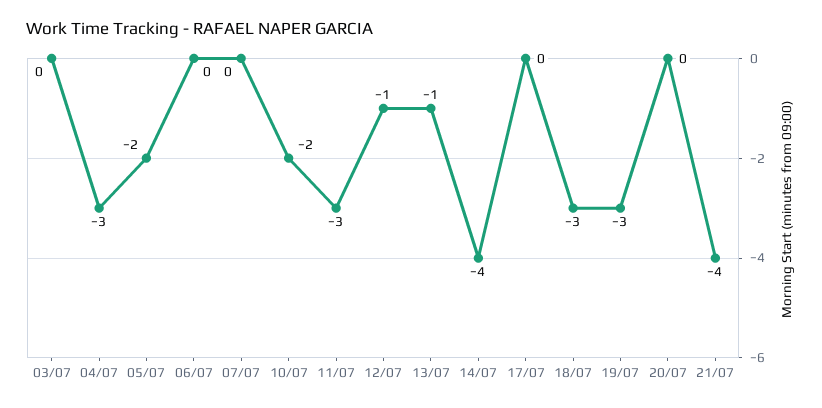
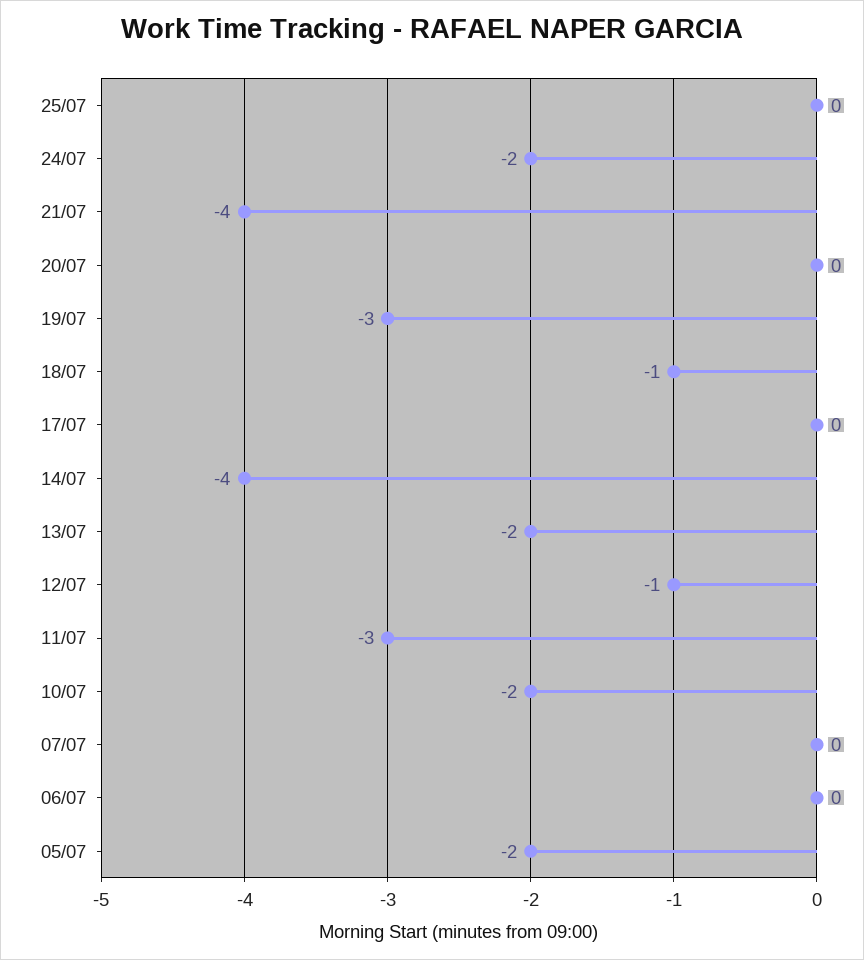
03/07: 0 -> none
04/07: -3 -> none
13/07: -1 -> -2
18/07: -3 -> -1
25/07: none -> 0
24/07: none -> -2

